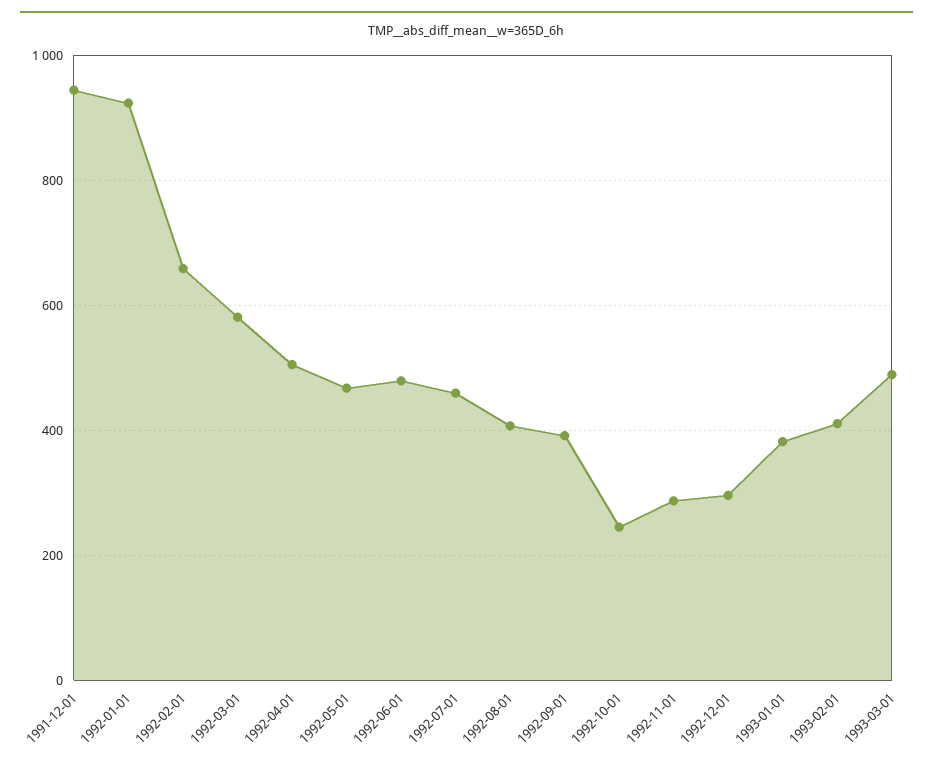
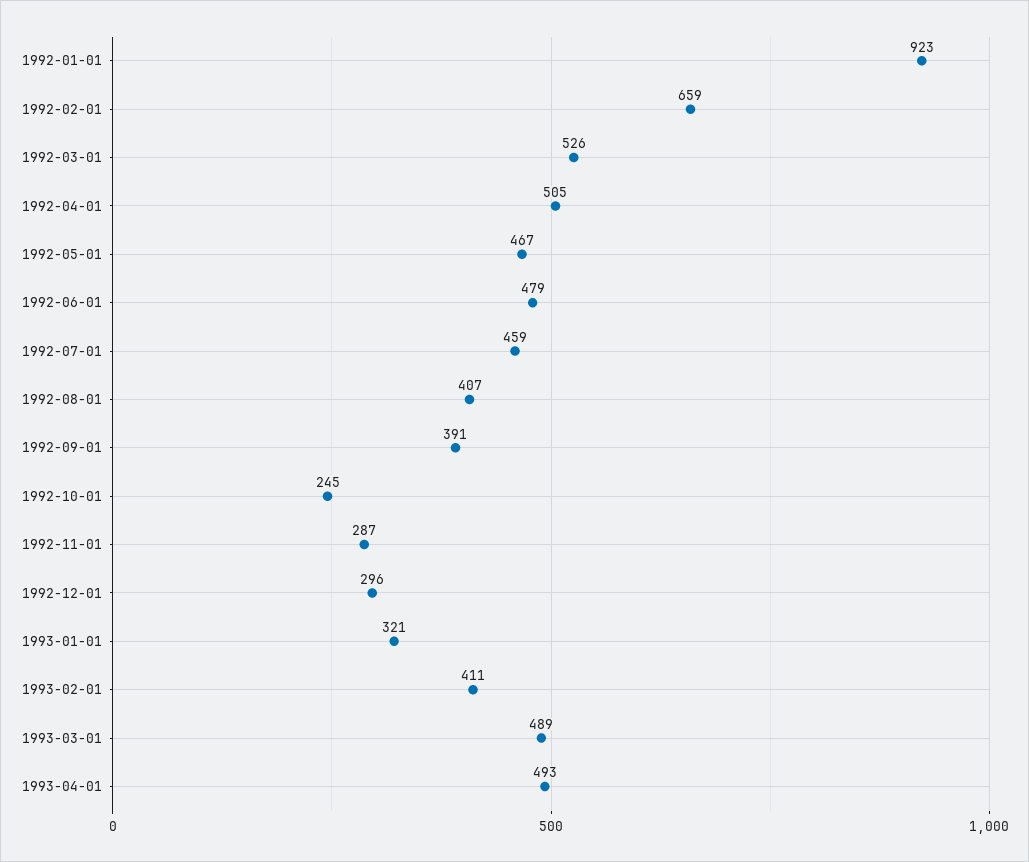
1991-12-01: 940 -> none
1992-03-01: 580 -> 526
1993-01-01: 380 -> 321
1993-04-01: none -> 493

